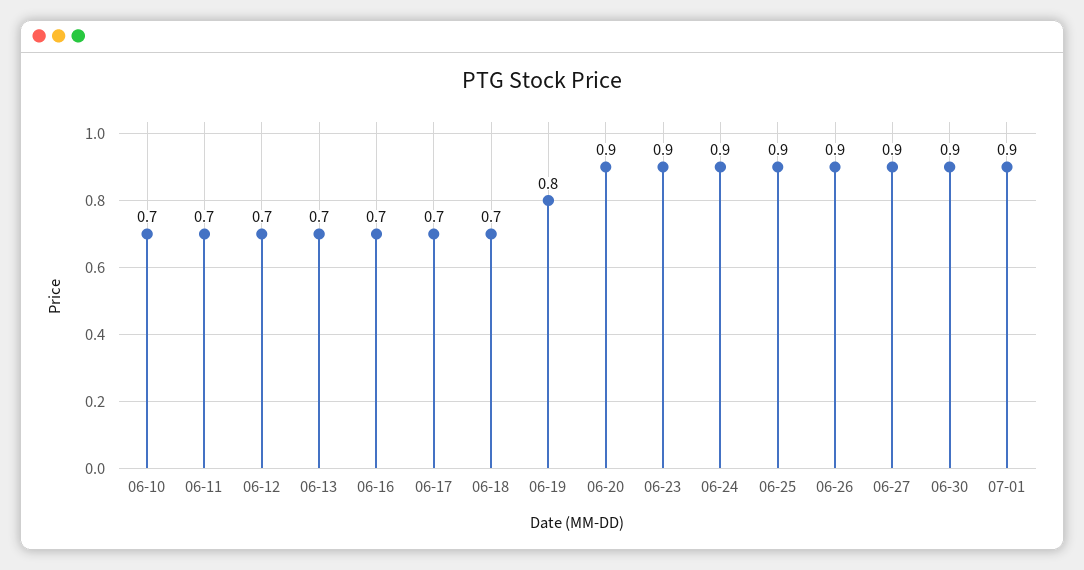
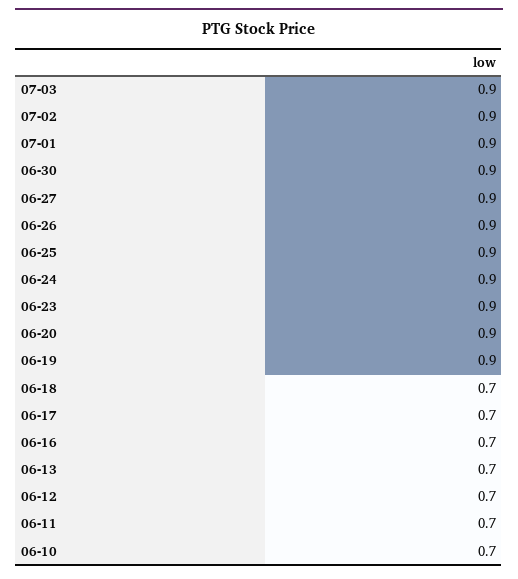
06-19: 0.8 -> 0.9
07-03: none -> 0.9
07-02: none -> 0.9

